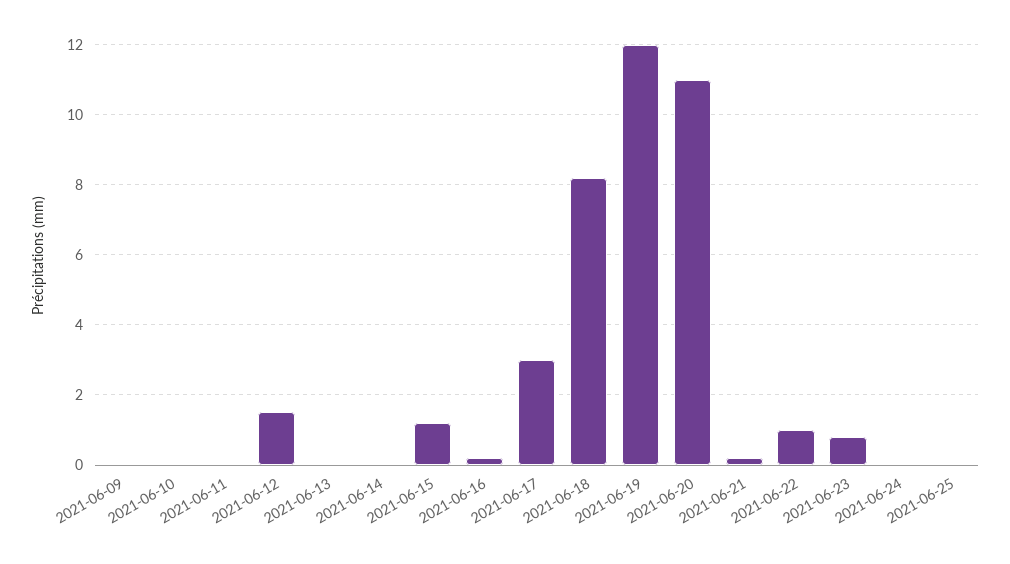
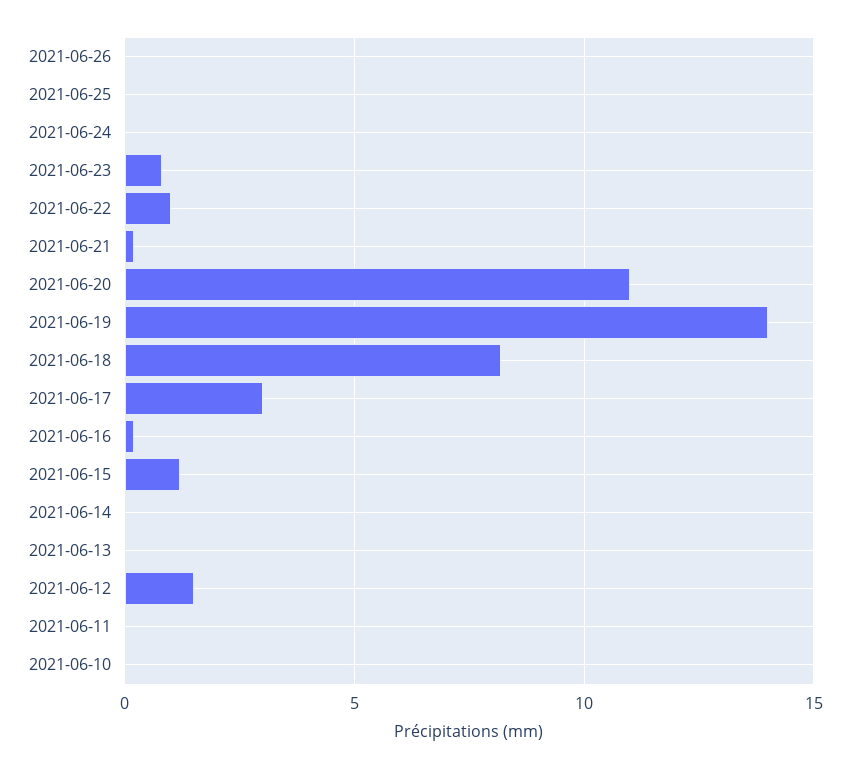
2021-06-09: 0 -> none
2021-06-19: 12 -> 14
2021-06-26: none -> 0

